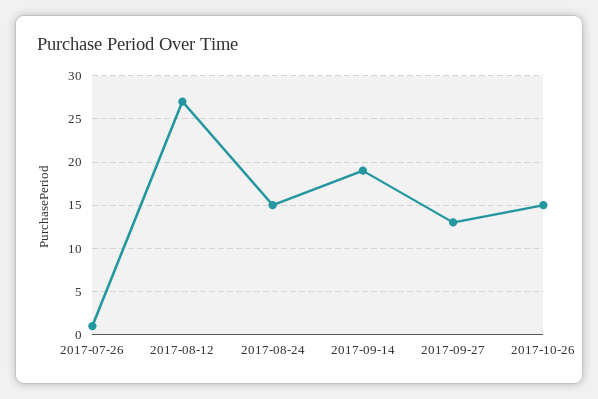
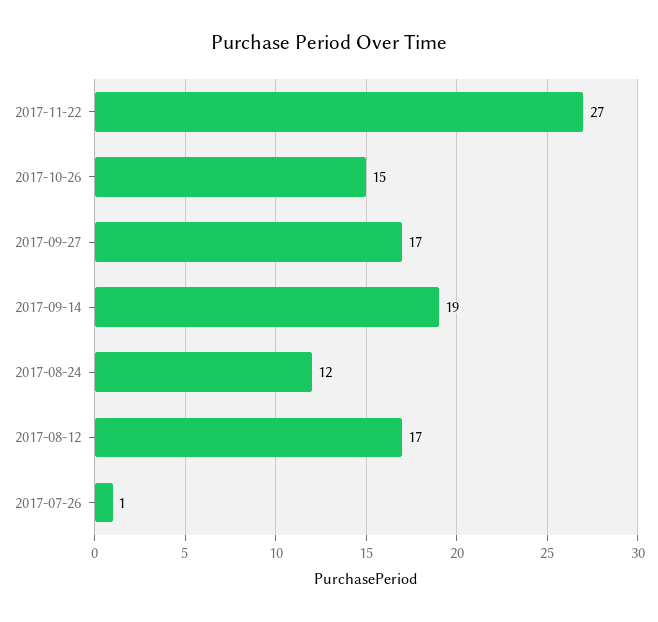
2017-08-12: 27 -> 17
2017-08-24: 15 -> 12
2017-09-27: 13 -> 17
2017-11-22: none -> 27

